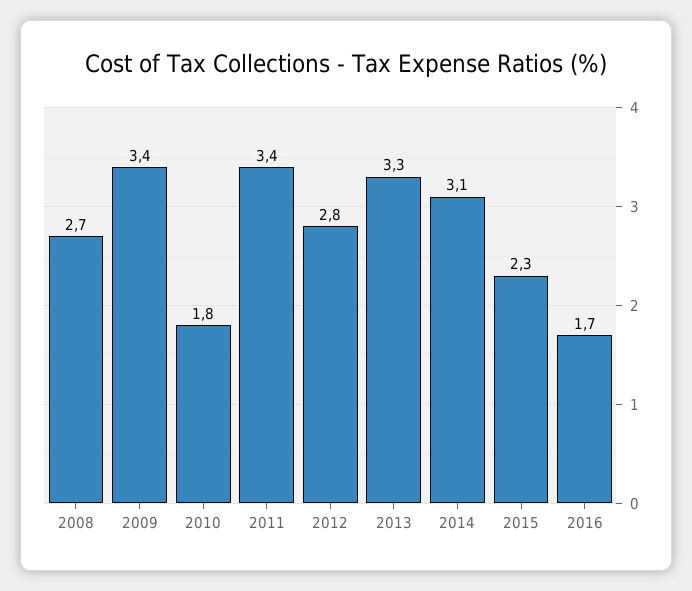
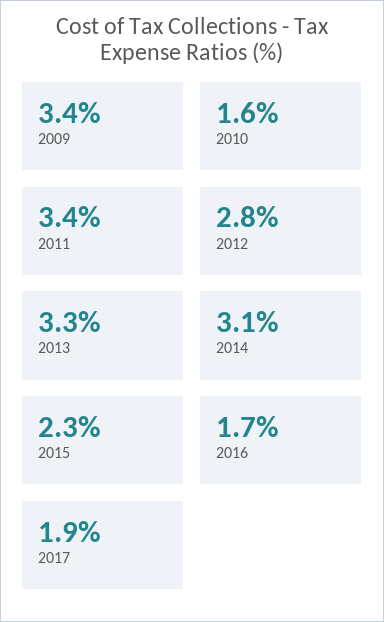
2008: 2.7 -> none
2010: 1.8 -> 1.6
2017: none -> 1.9

